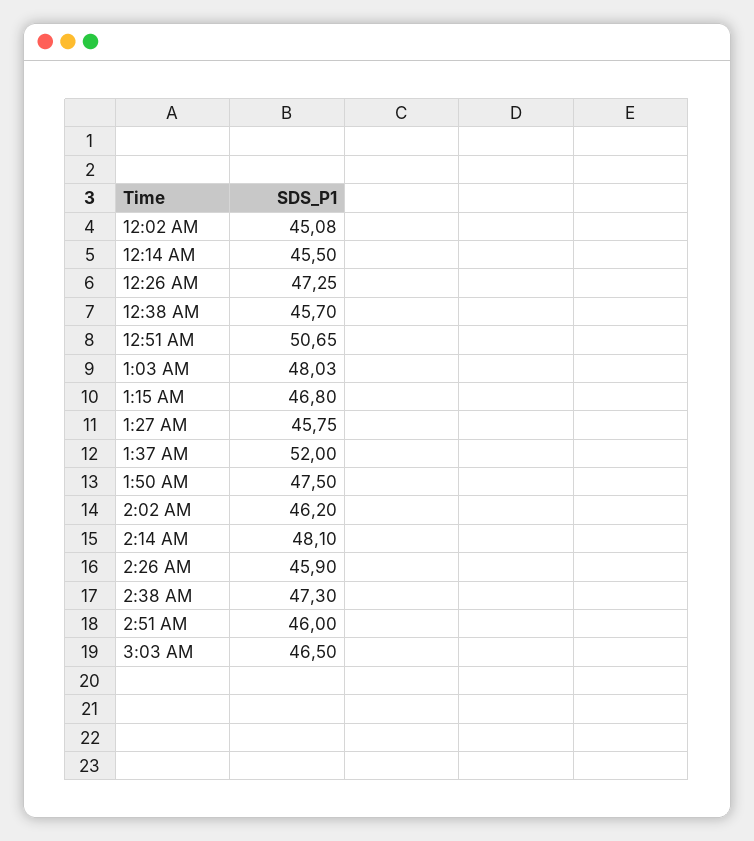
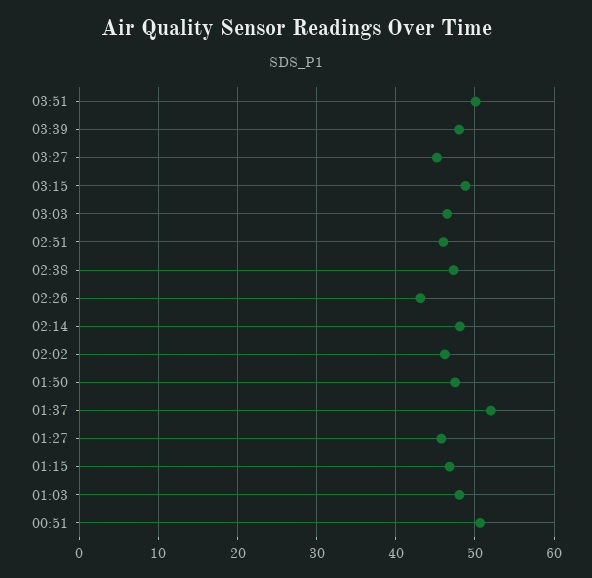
12:02 AM: 45.08 -> none
12:14 AM: 45.5 -> none
12:26 AM: 47.25 -> none
12:38 AM: 45.7 -> none
2:26 AM: 45.9 -> 43
03:51: none -> 50
03:39: none -> 48
03:27: none -> 45
03:15: none -> 49

